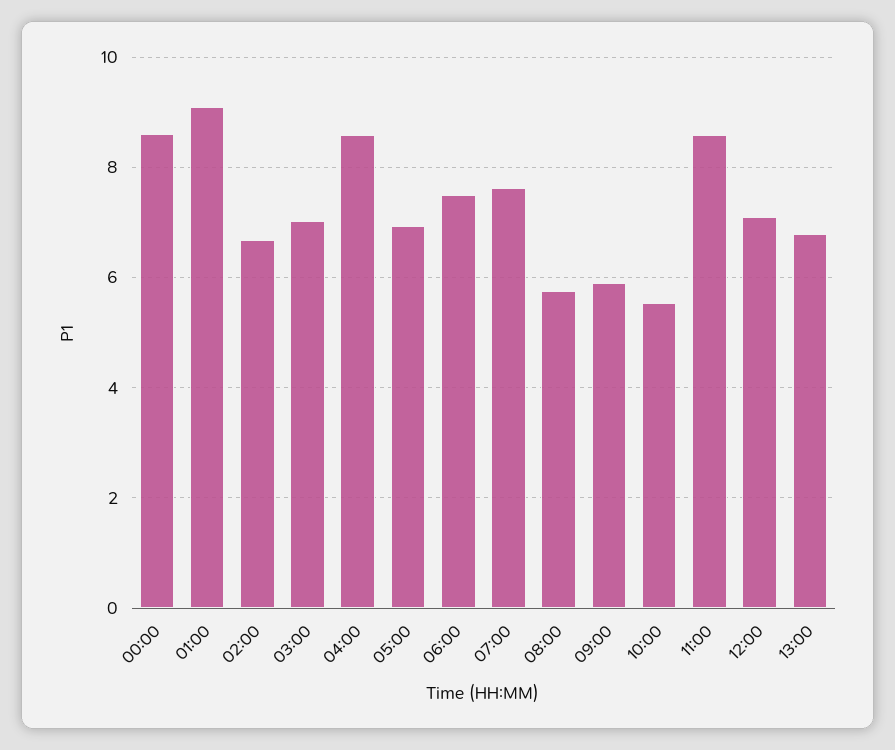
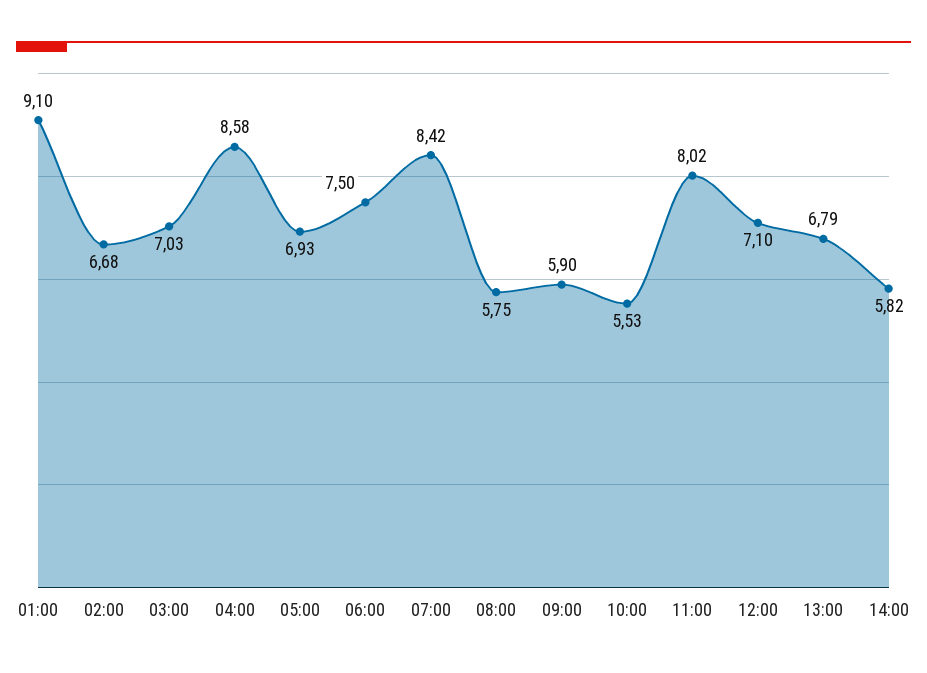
00:00: 8.6 -> none
07:00: 7.6 -> 8.42
11:00: 8.6 -> 8.02
14:00: none -> 5.82

